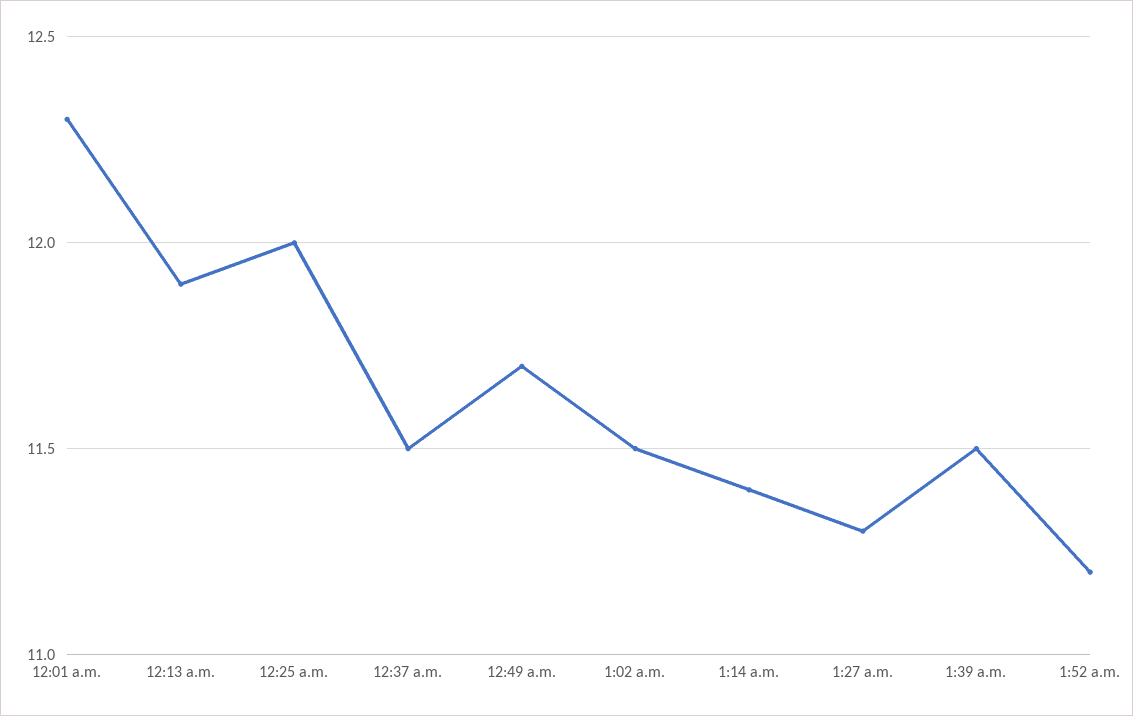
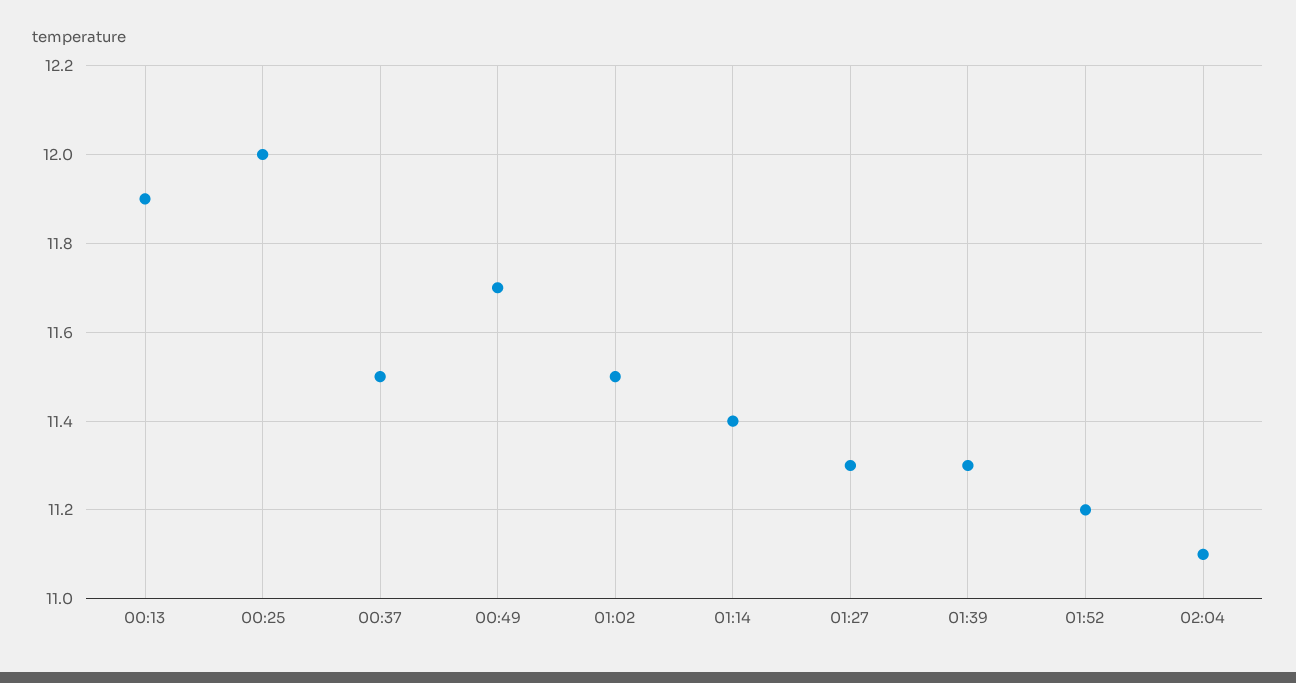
12:01 a.m.: 12.3 -> none
1:39 a.m.: 11.5 -> 11.3
02:04: none -> 11.1

